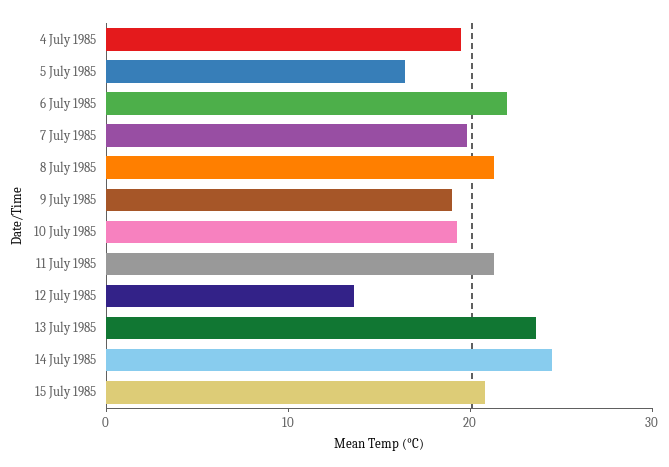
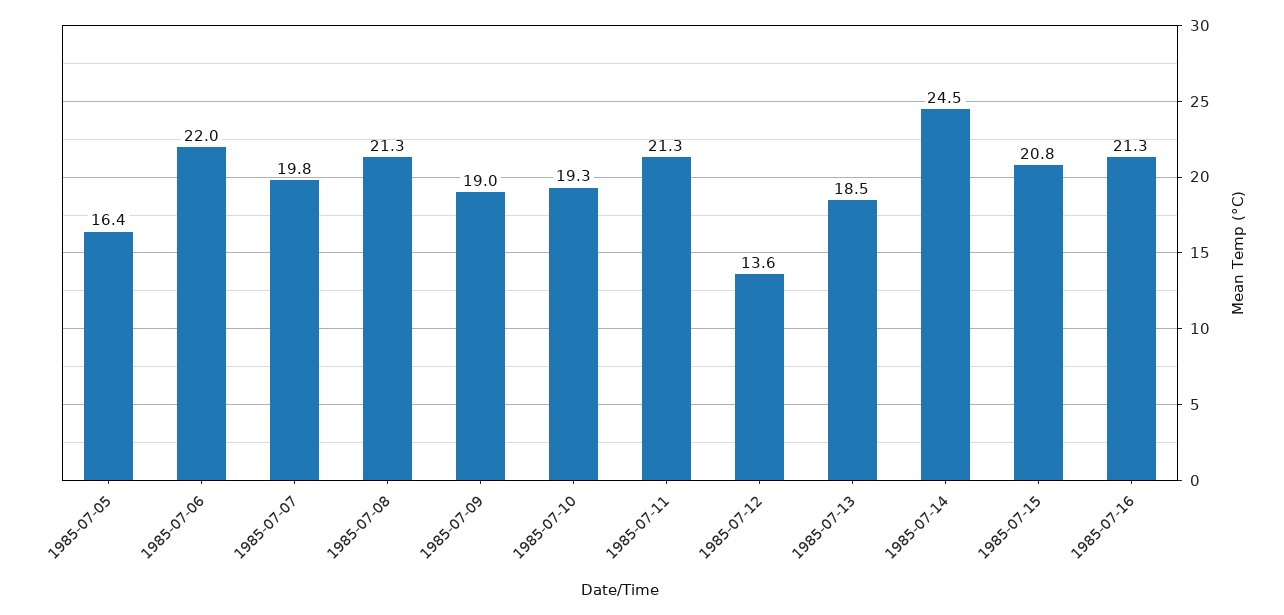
4 July 1985: 20 -> none
13 July 1985: 24 -> 18.5
1985-07-16: none -> 21.3

